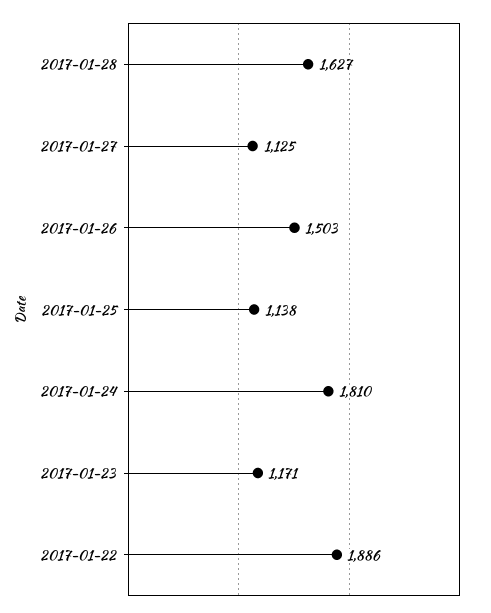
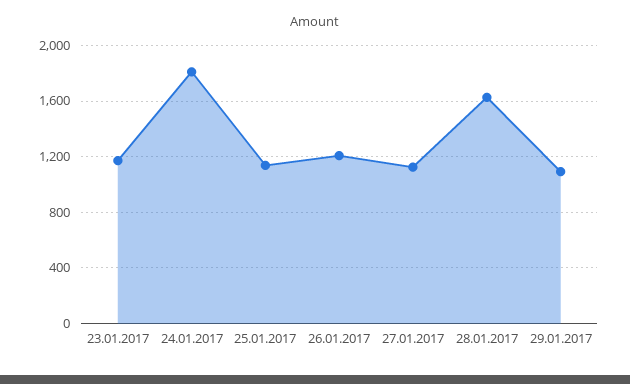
2017-01-26: 1503 -> 1200
2017-01-22: 1886 -> none
29.01.2017: none -> 1100

